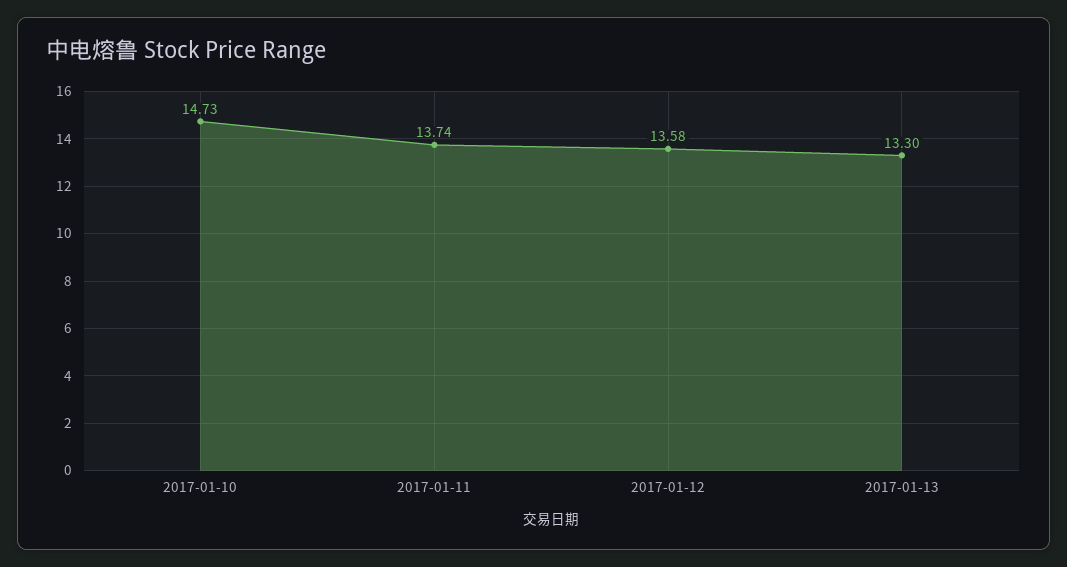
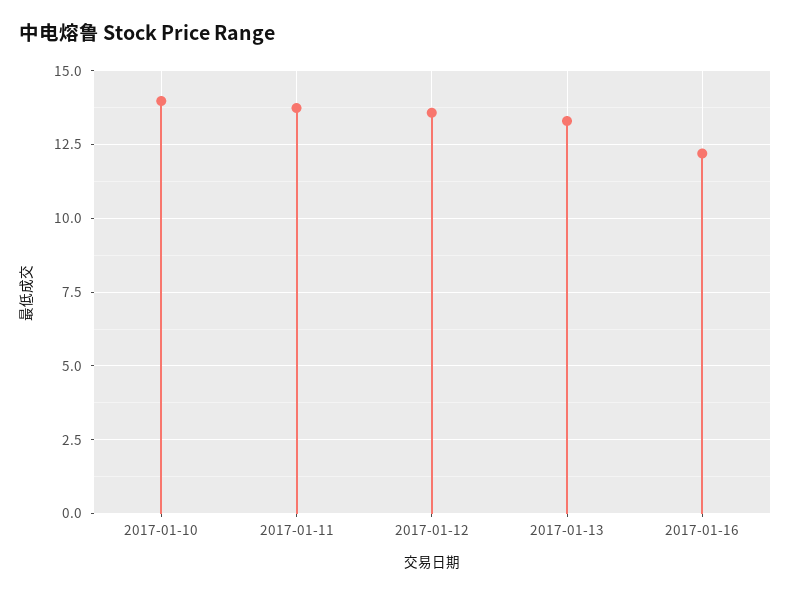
2017-01-10: 14.73 -> 14
2017-01-16: none -> 12.25

